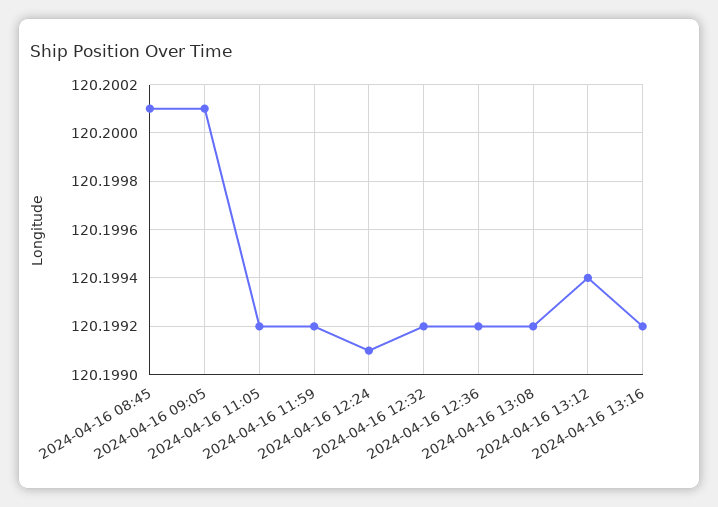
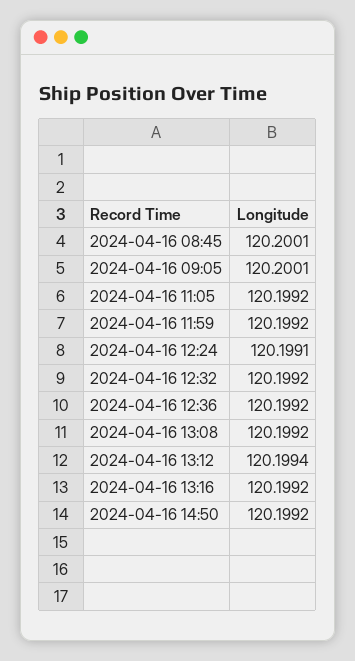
2024-04-16 14:50: none -> 120.1992

